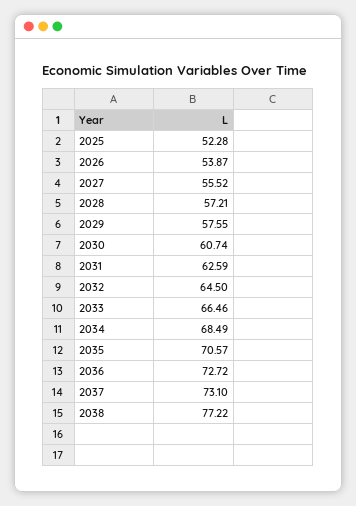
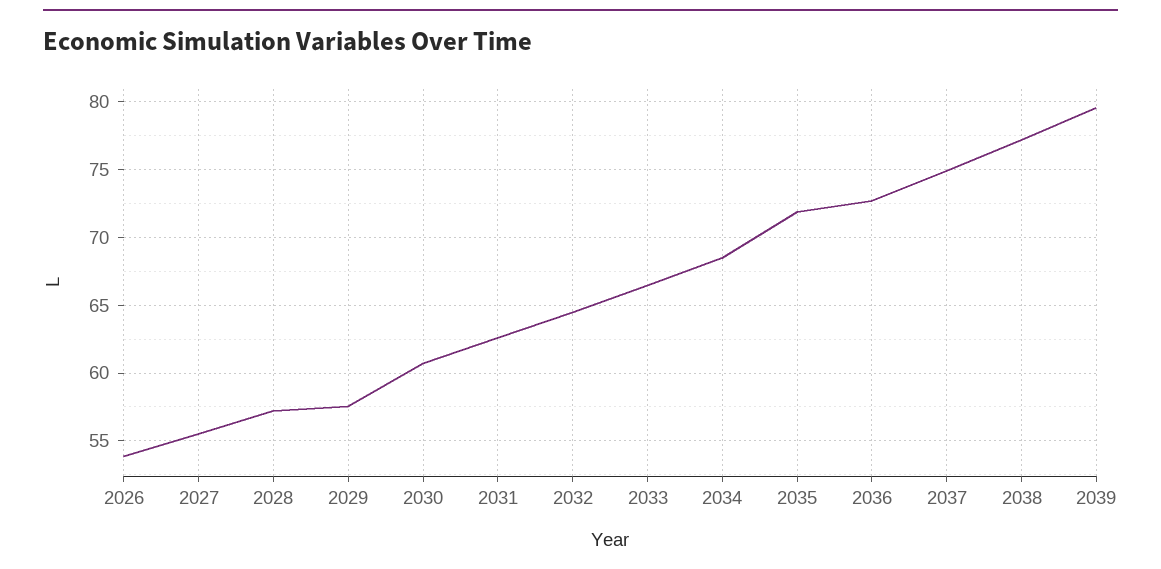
2025: 52.28 -> none
2035: 70.57 -> 72
2037: 73.1 -> 75
2039: none -> 79.5

